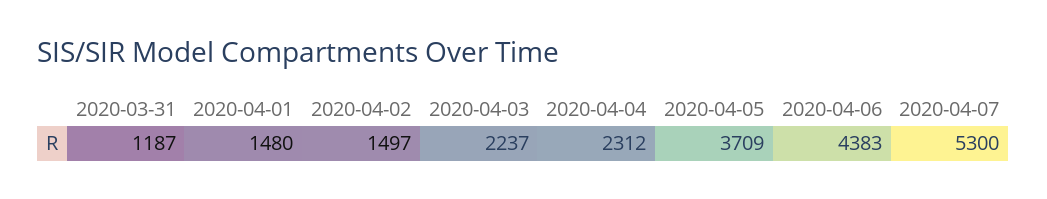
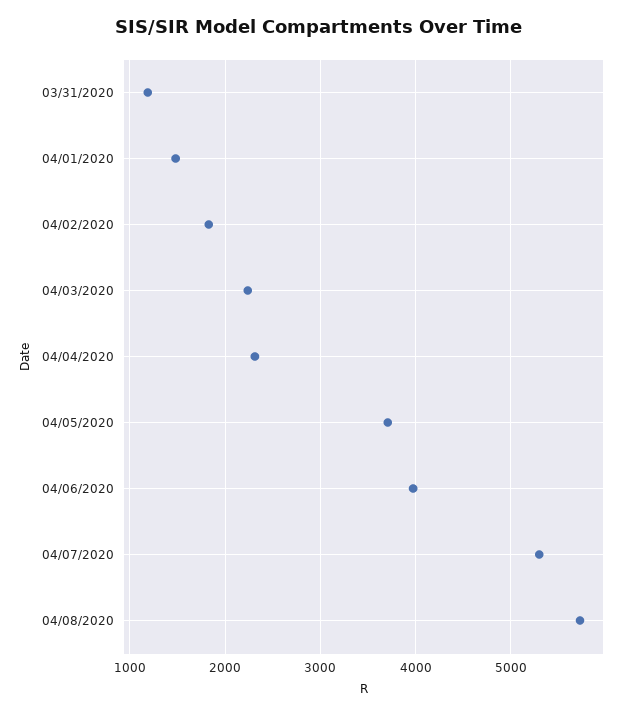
2020-04-02: 1497 -> 1800
2020-04-06: 4383 -> 4000
04/08/2020: none -> 5700

